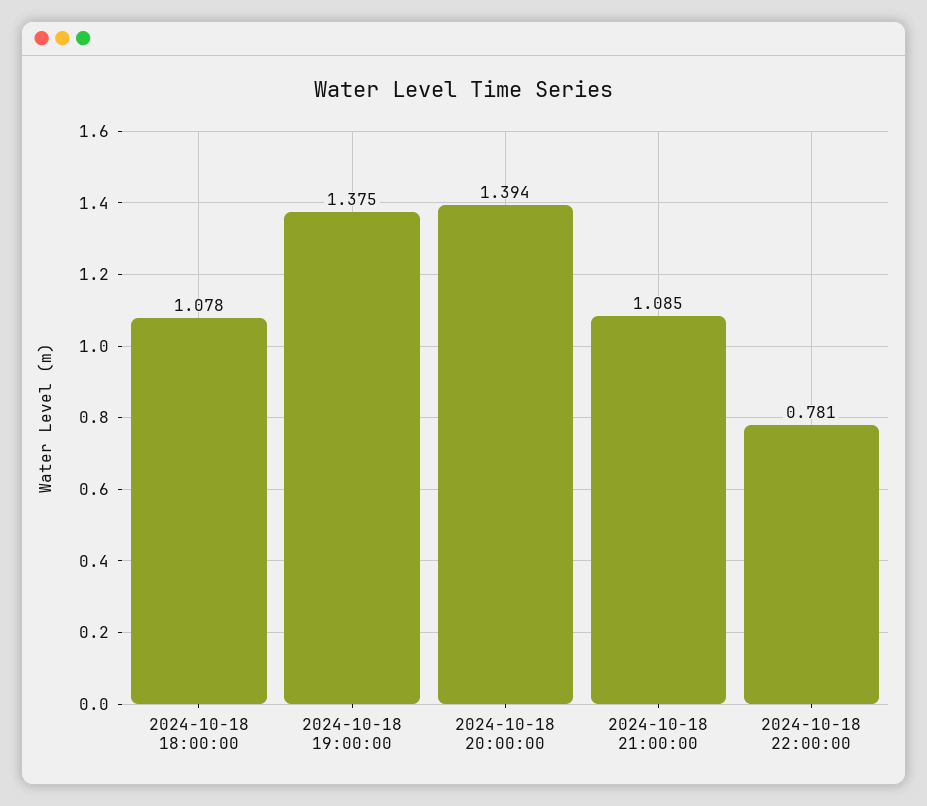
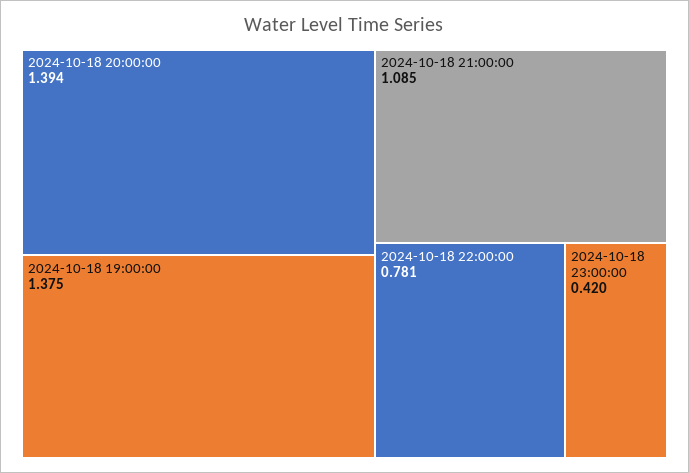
2024-10-18 18:00:00: 1.078 -> none
2024-10-18 23:00:00: none -> 0.42

